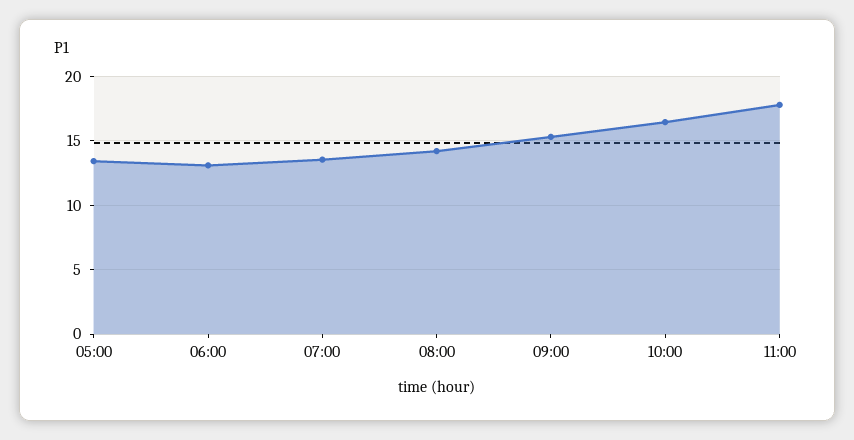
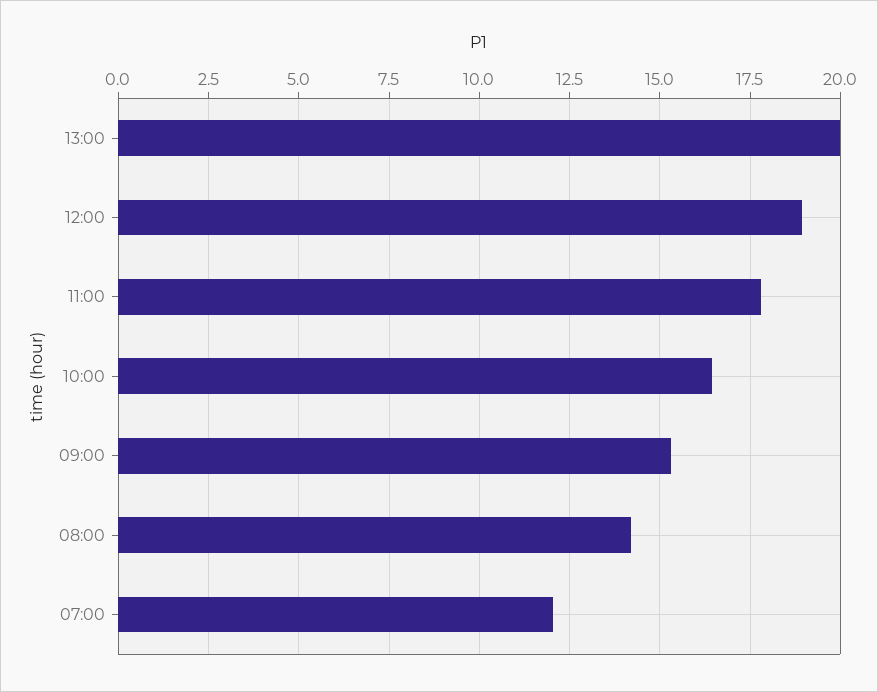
05:00: 13.5 -> none
06:00: 13 -> none
07:00: 13.5 -> 12
13:00: none -> 20
12:00: none -> 19

